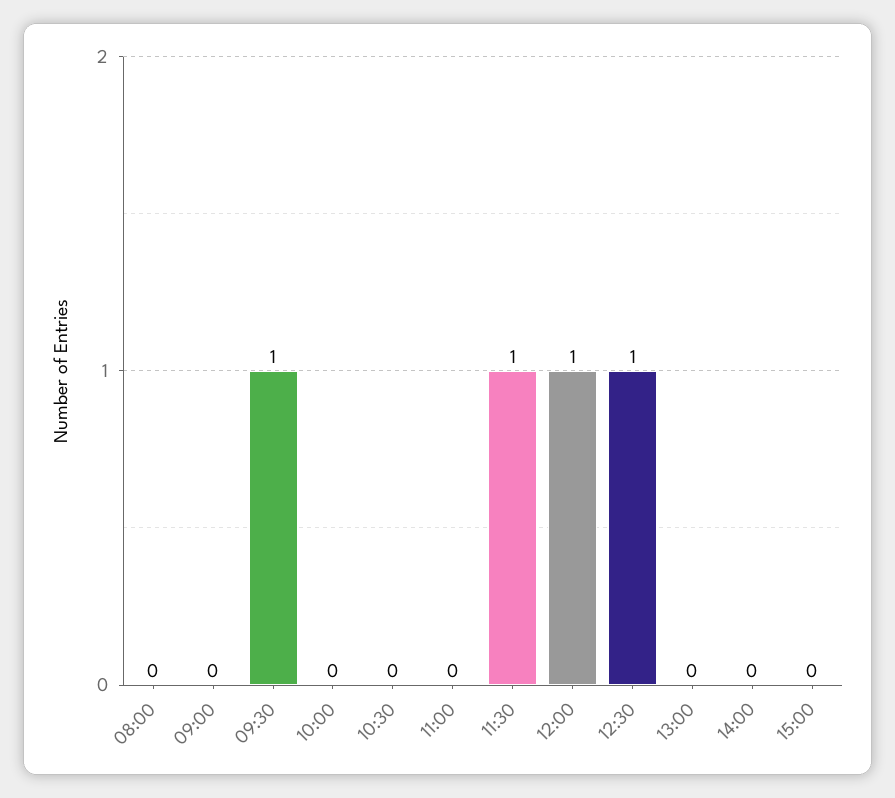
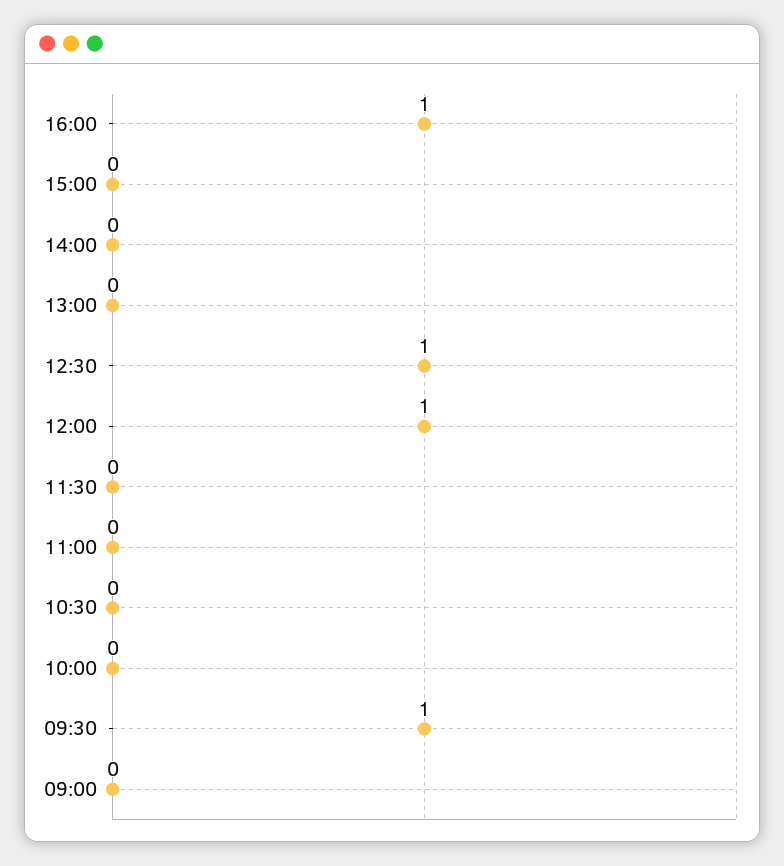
08:00: 0 -> none
11:30: 1 -> 0
16:00: none -> 1

